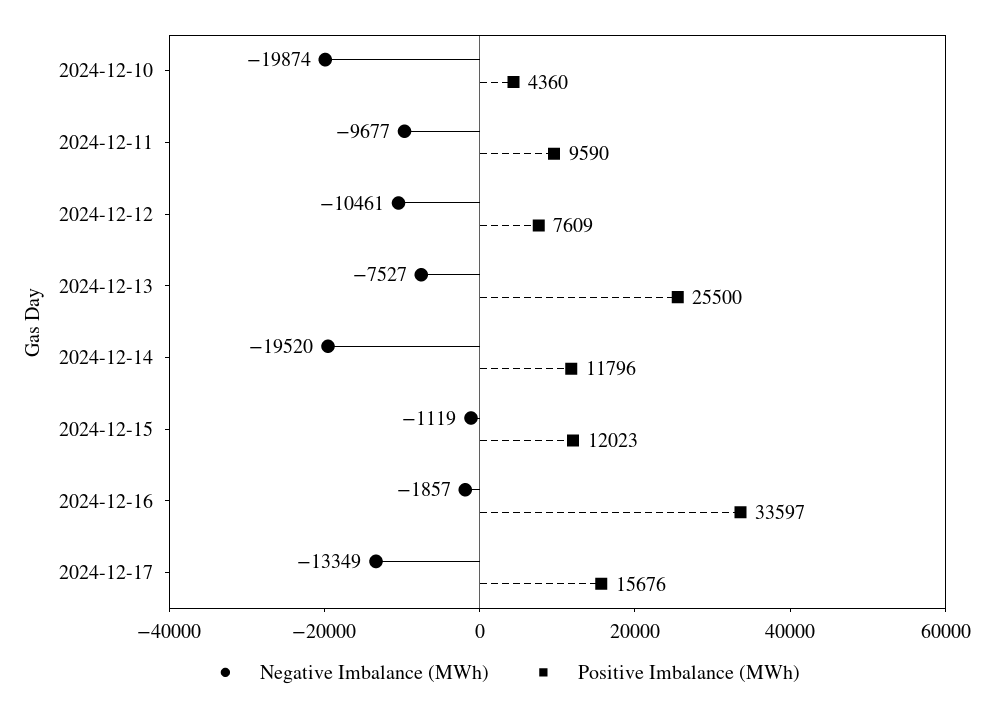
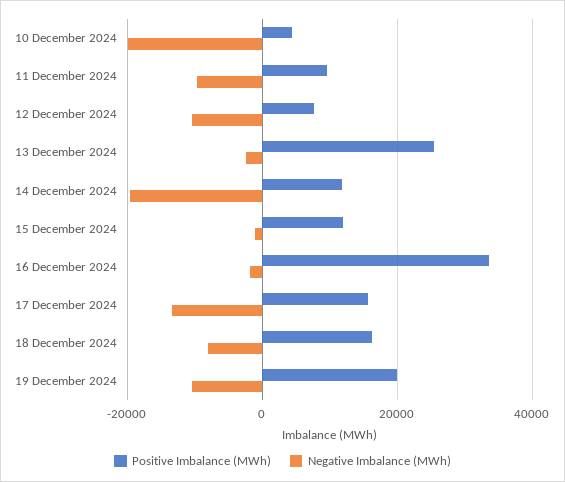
Negative Imbalance (MWh), 2024-12-13: -7527 -> -2000
Positive Imbalance (MWh), 18 December 2024: none -> 16000
Negative Imbalance (MWh), 18 December 2024: none -> -8000
Positive Imbalance (MWh), 19 December 2024: none -> 20000
Negative Imbalance (MWh), 19 December 2024: none -> -10000

